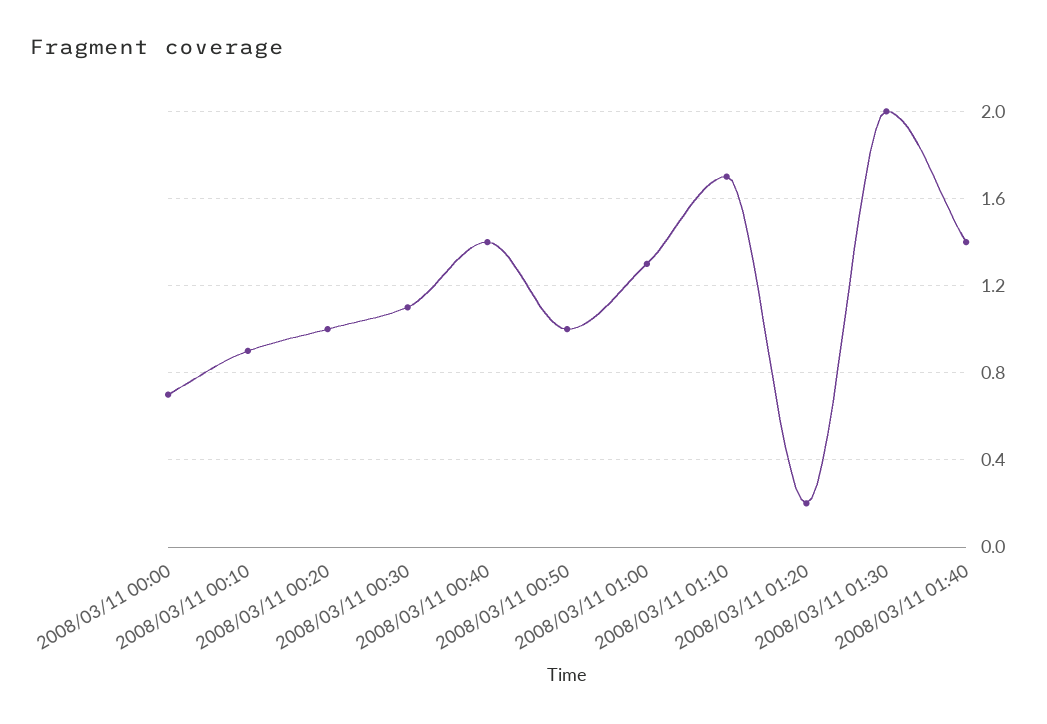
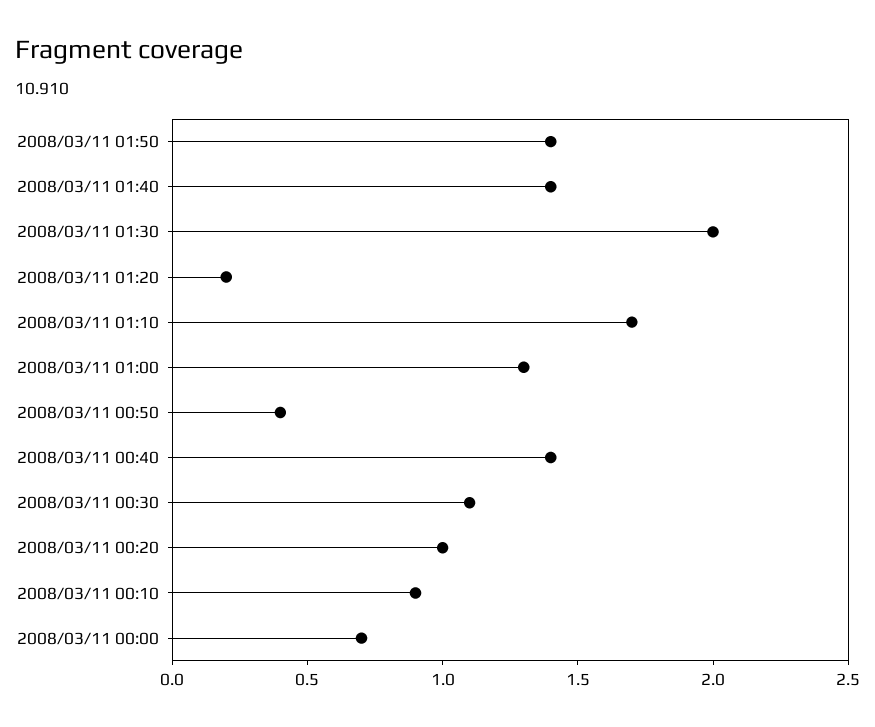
2008/03/11 00:50: 1 -> 0.4
2008/03/11 01:50: none -> 1.4

